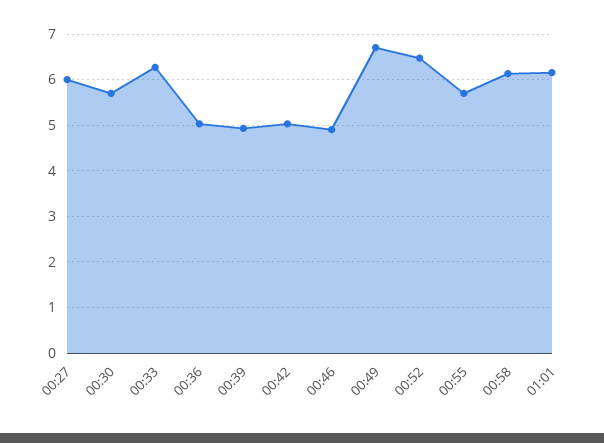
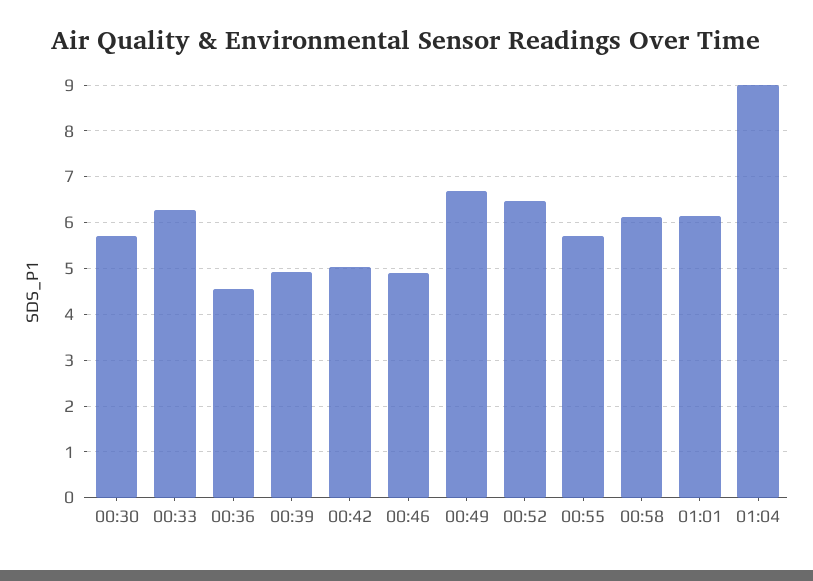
00:27: 6 -> none
00:36: 5 -> 4.6
01:04: none -> 9

